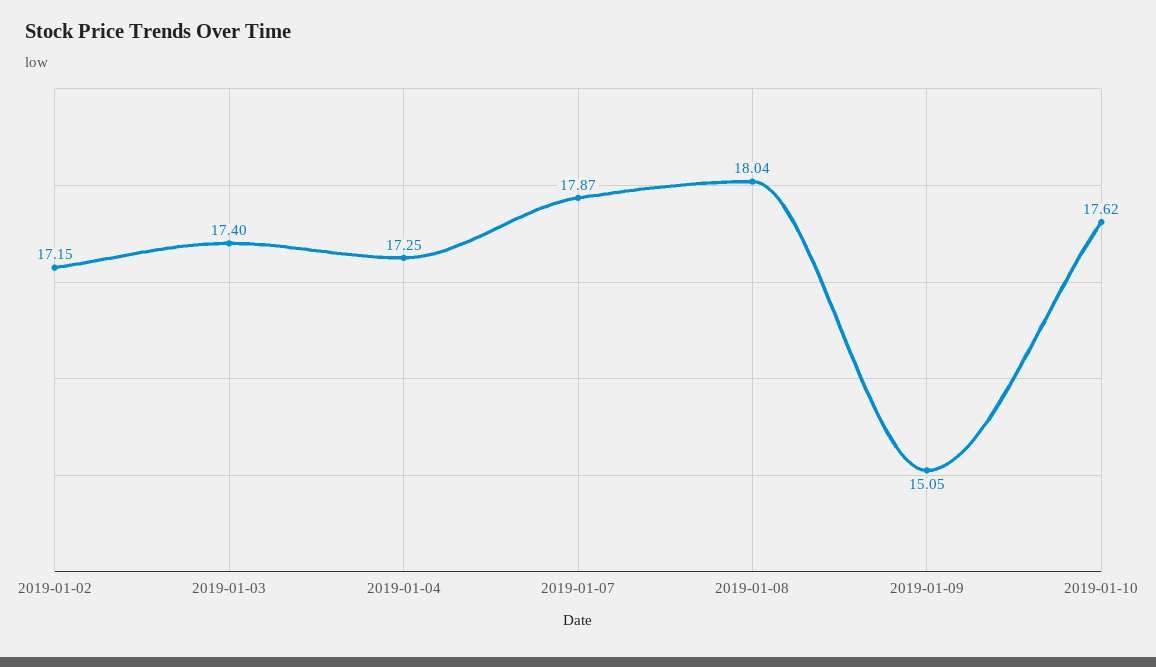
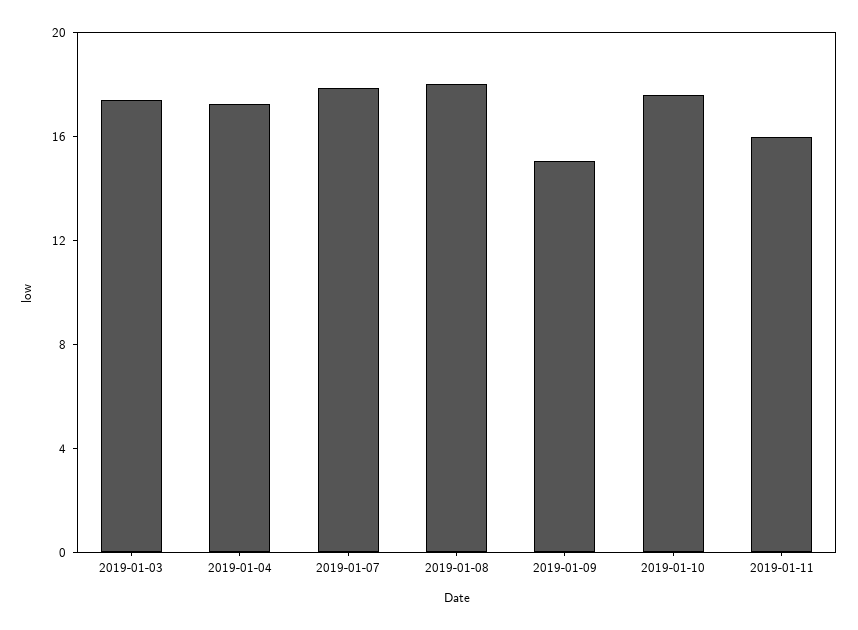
2019-01-02: 17.15 -> none
2019-01-11: none -> 16

